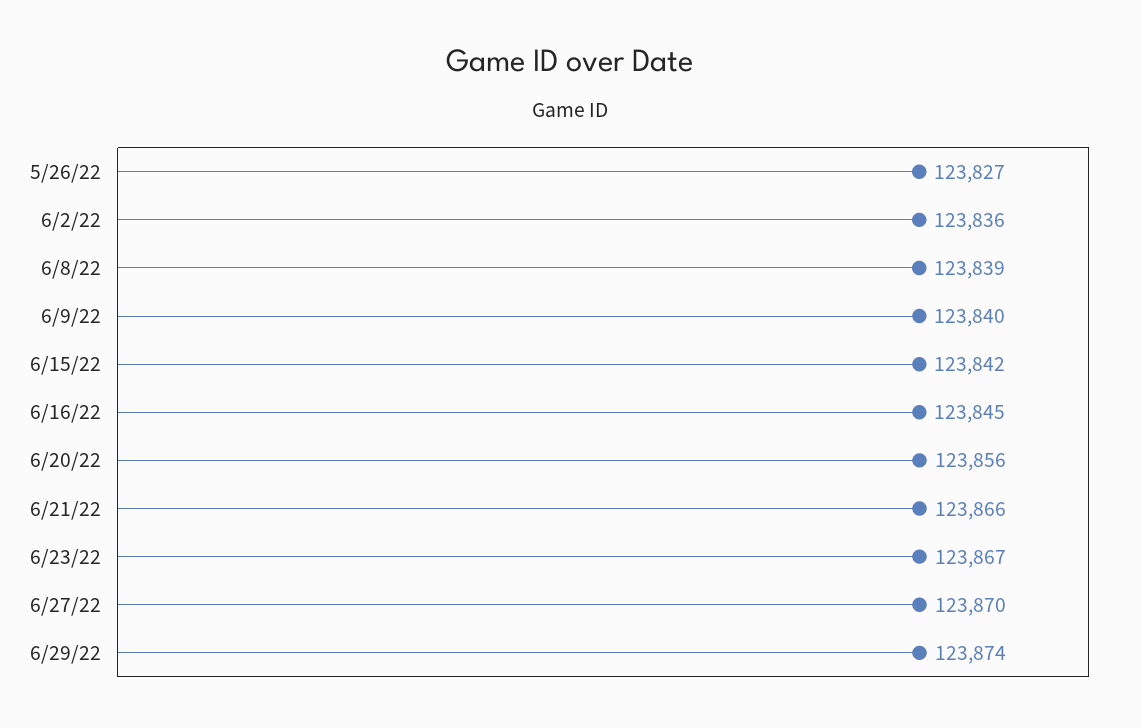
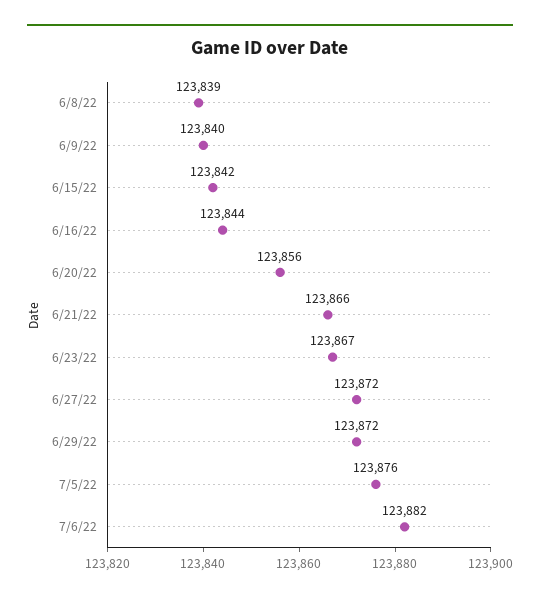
5/26/22: 123827 -> none
6/2/22: 123836 -> none
6/16/22: 123845 -> 123844
6/27/22: 123870 -> 123872
6/29/22: 123874 -> 123872
7/5/22: none -> 123876
7/6/22: none -> 123882

